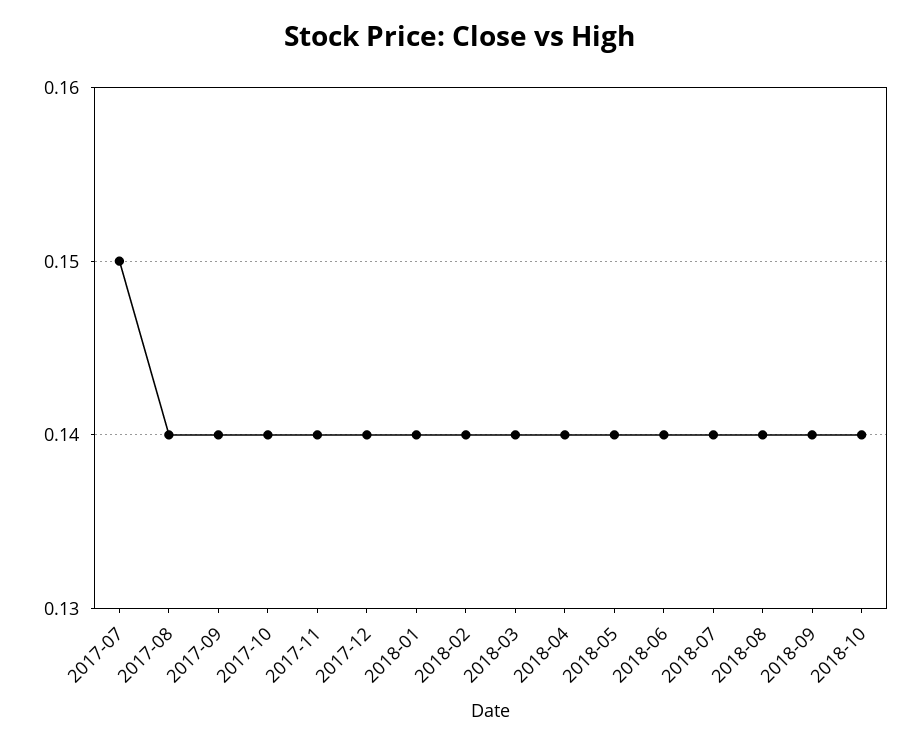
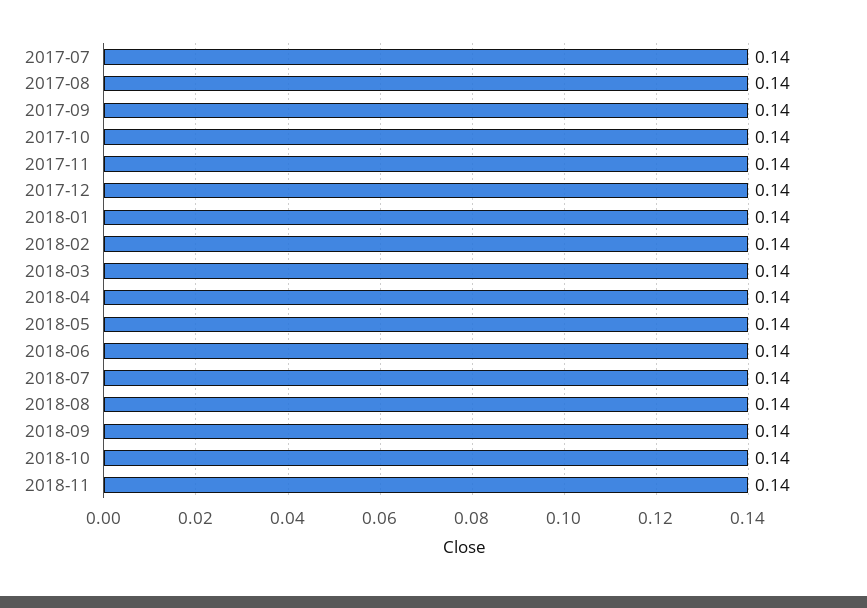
2017-07: 0.15 -> 0.14
2018-11: none -> 0.14

